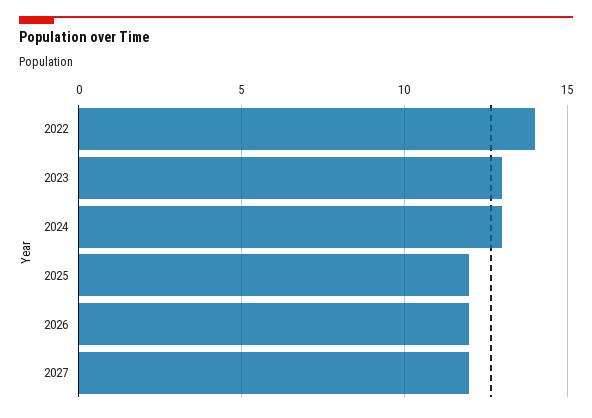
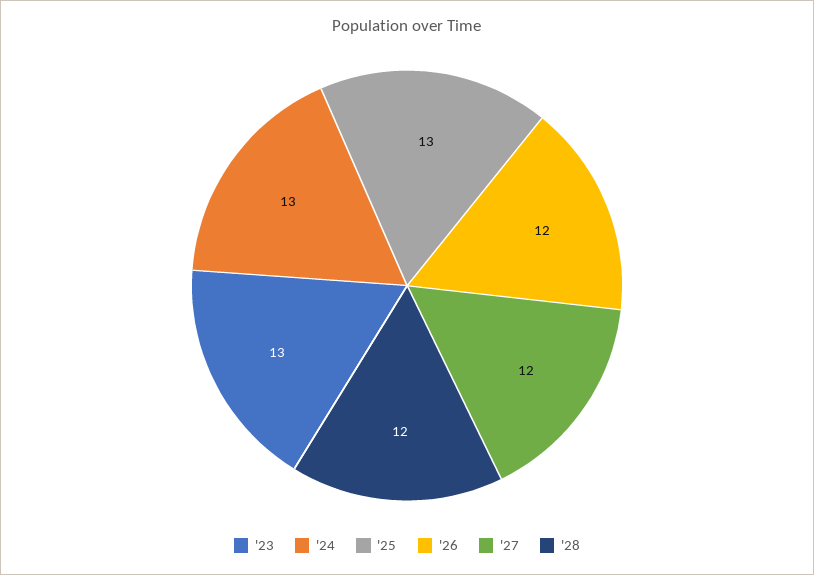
2022: 14 -> none
2025: 12 -> 13
'28: none -> 12

